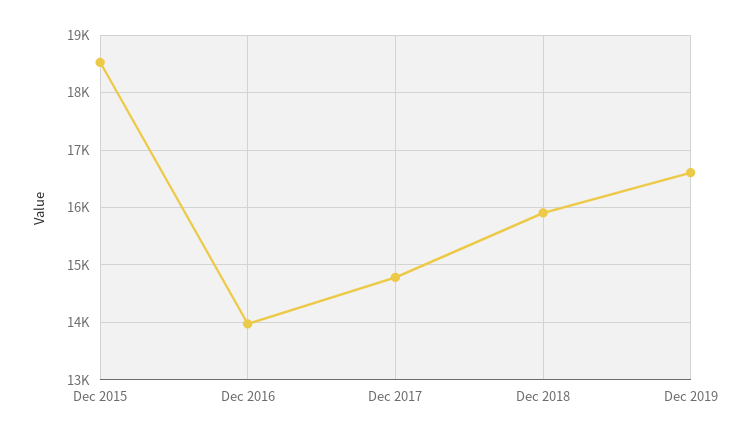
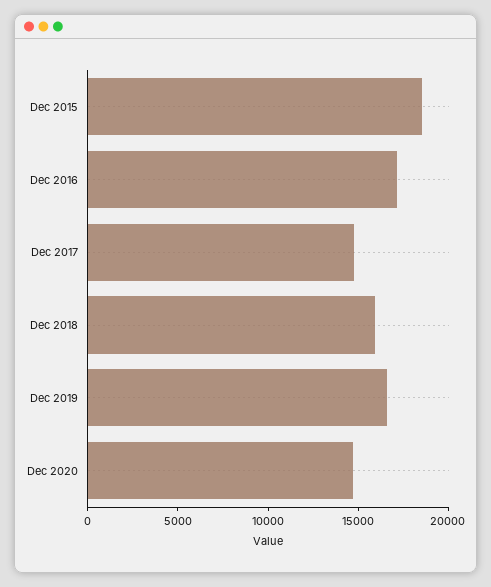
Dec 2016: 14000 -> 17000
Dec 2020: none -> 15000

